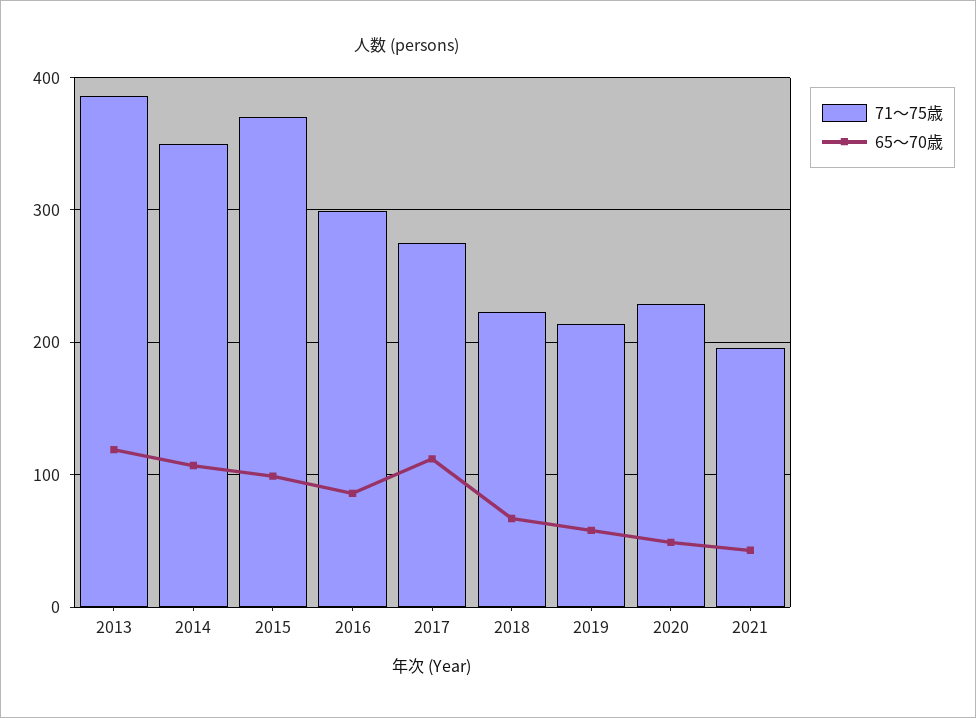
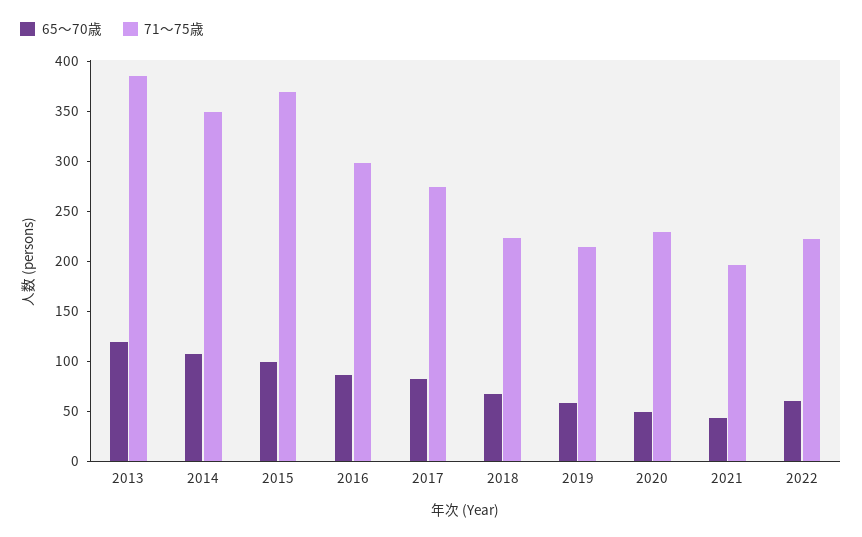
65〜70歳, 2017: 110 -> 80
65〜70歳, 2022: none -> 60
71〜75歳, 2022: none -> 220

